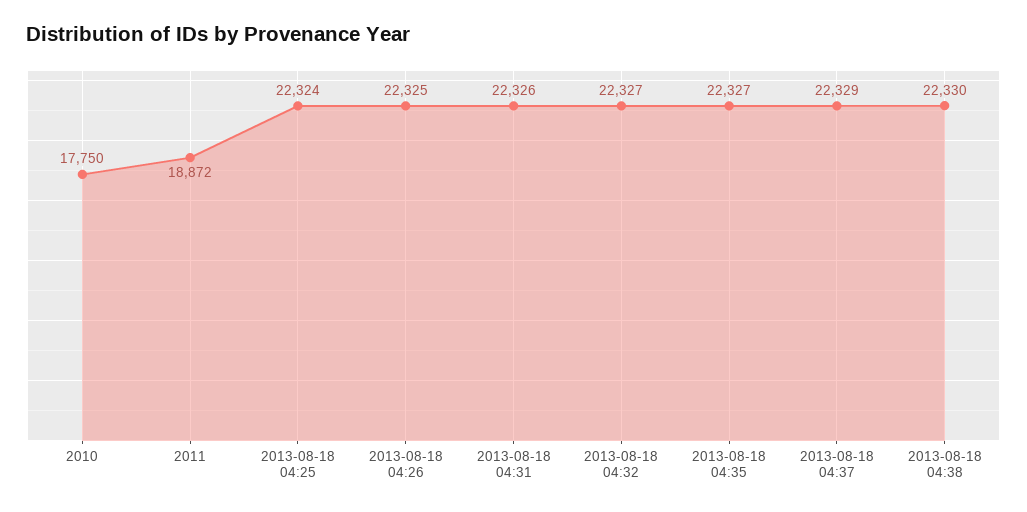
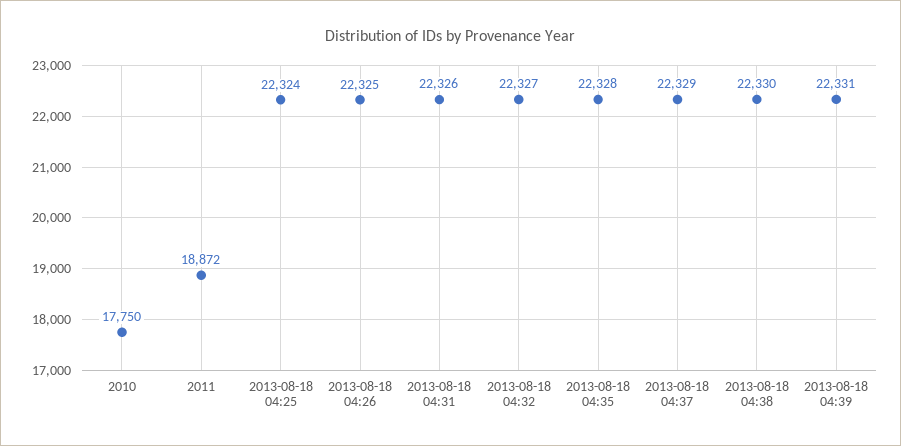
2013-08-18 04:35: 22327 -> 22328
2013-08-18 04:39: none -> 22331

